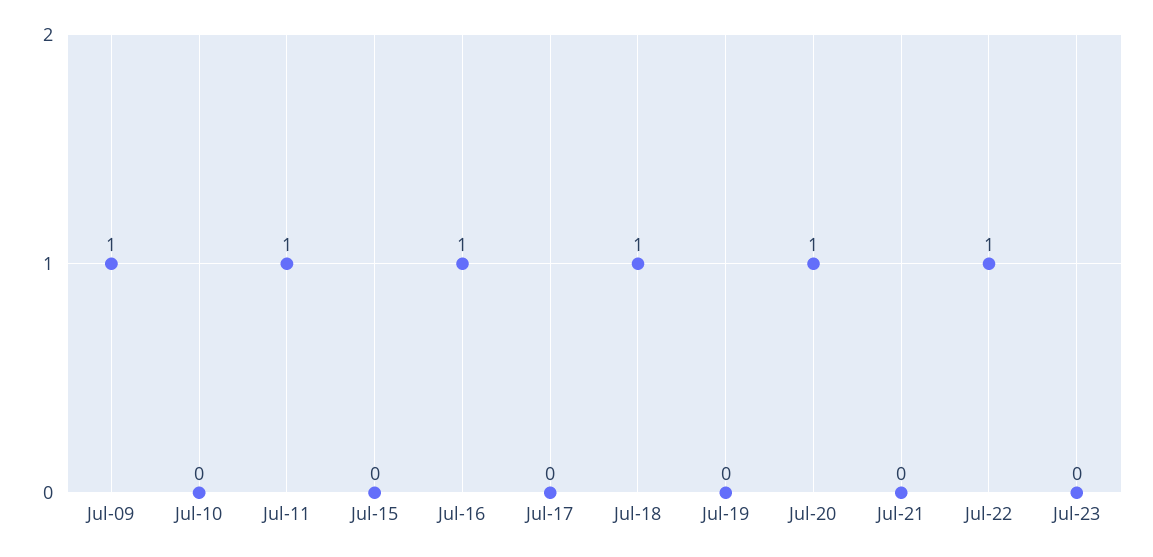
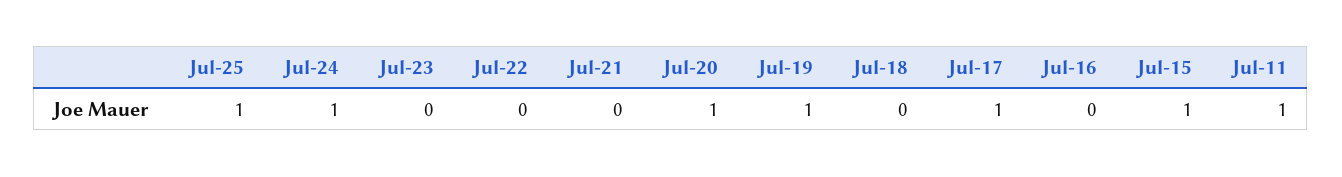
Jul-09: 1 -> none
Jul-10: 0 -> none
Jul-15: 0 -> 1
Jul-16: 1 -> 0
Jul-17: 0 -> 1
Jul-18: 1 -> 0
Jul-19: 0 -> 1
Jul-22: 1 -> 0
Jul-25: none -> 1
Jul-24: none -> 1

